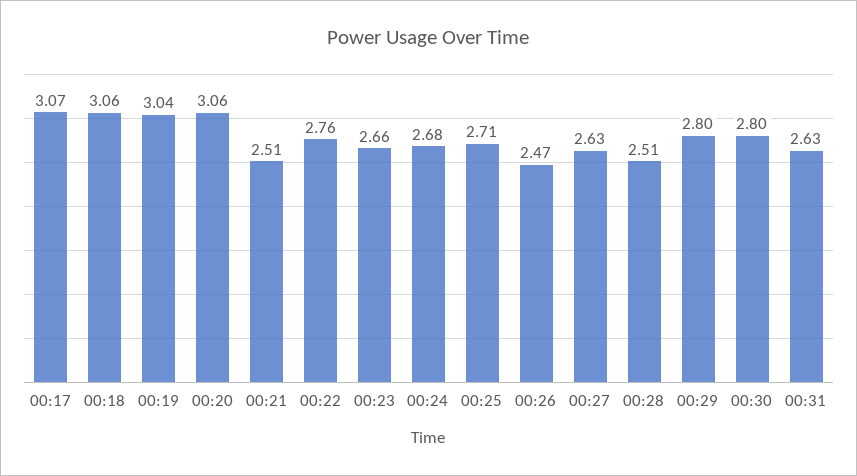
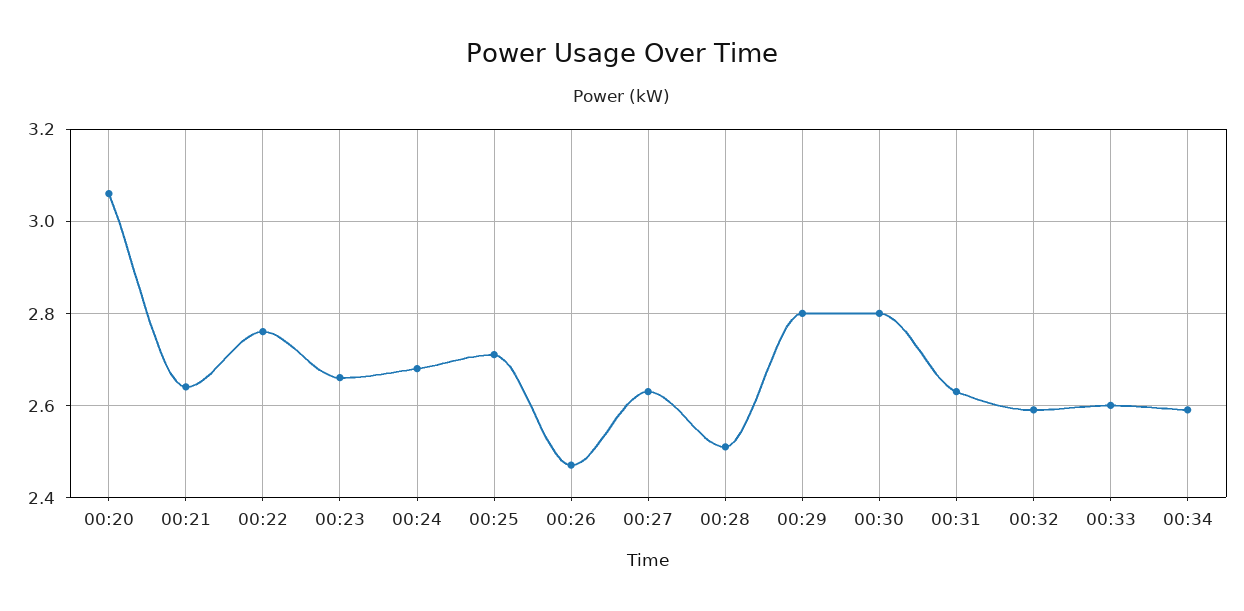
00:17: 3.07 -> none
00:18: 3.06 -> none
00:19: 3.04 -> none
00:21: 2.51 -> 2.65
00:32: none -> 2.6
00:33: none -> 2.6
00:34: none -> 2.6

